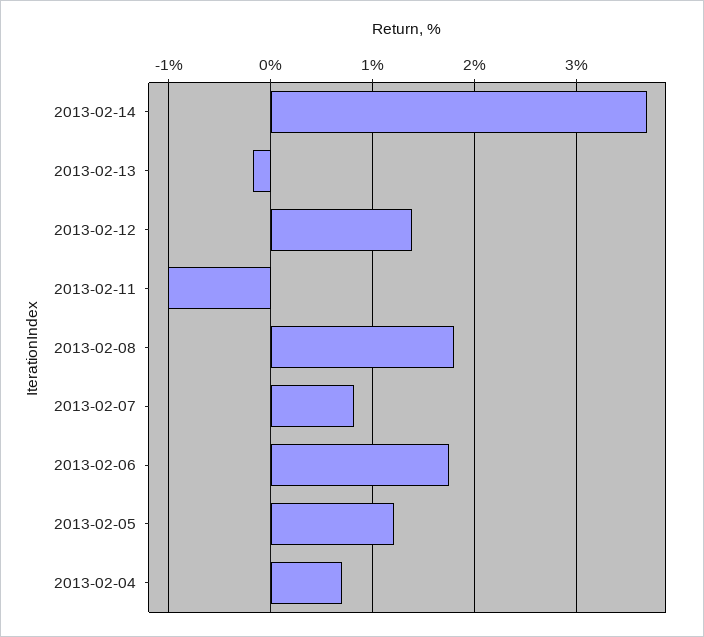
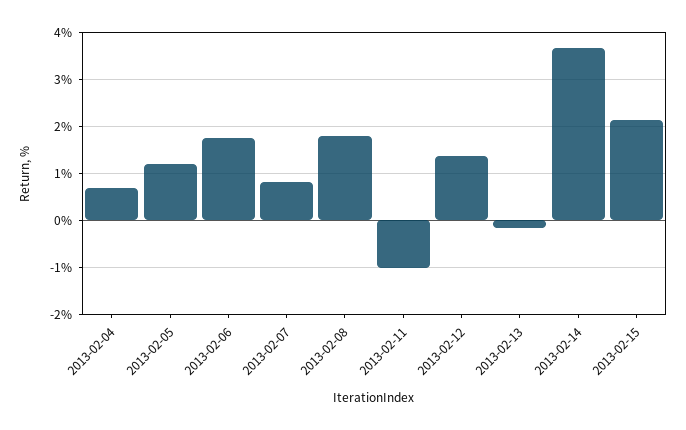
2013-02-15: none -> 2.2

